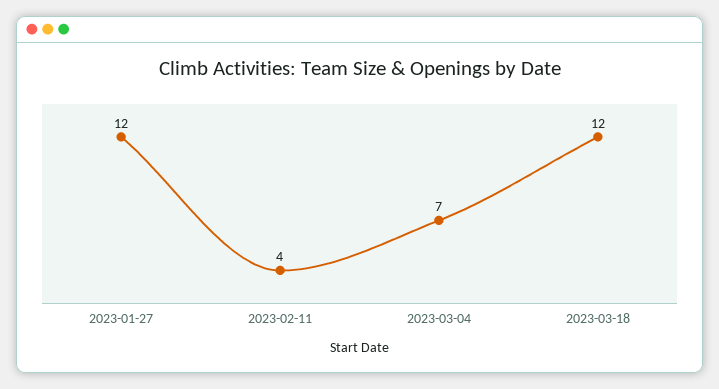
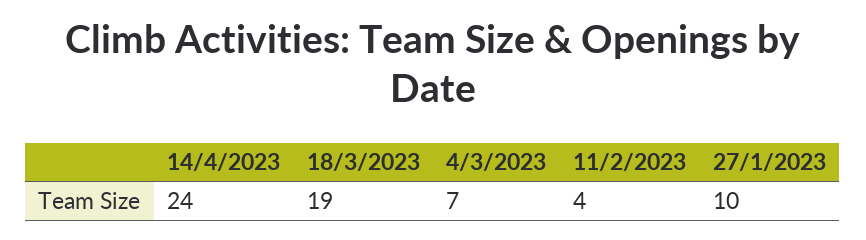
2023-01-27: 12 -> 10
2023-03-18: 12 -> 19
14/4/2023: none -> 24

